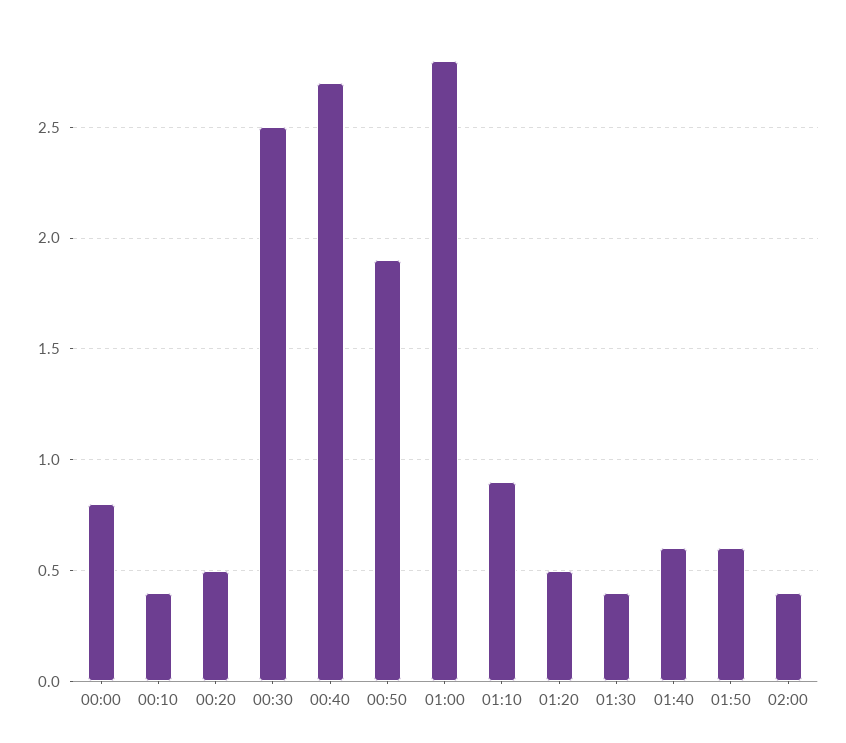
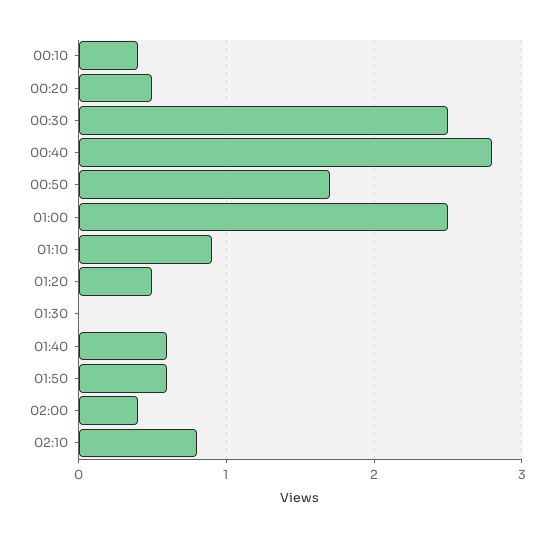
00:00: 0.8 -> none
00:40: 2.7 -> 2.8
00:50: 1.9 -> 1.7
01:00: 2.8 -> 2.5
01:30: 0.4 -> 0
02:10: none -> 0.8

